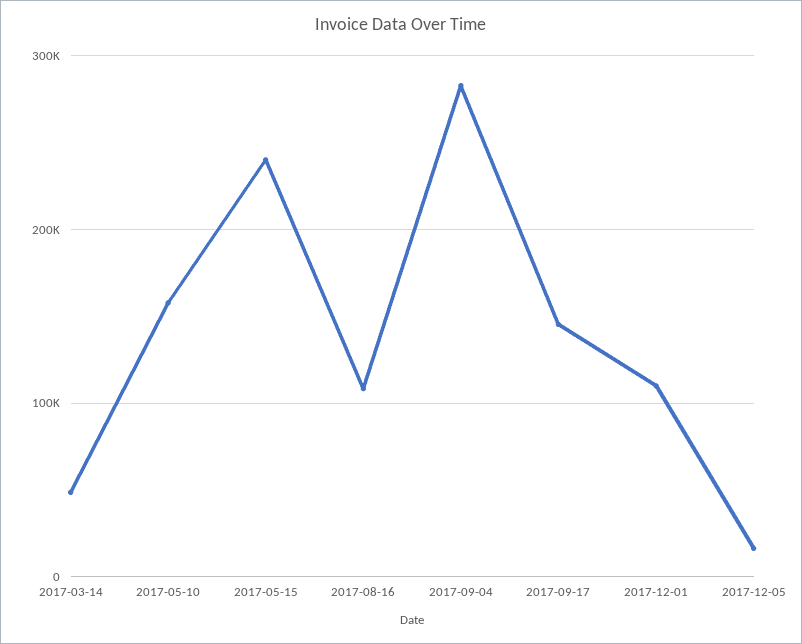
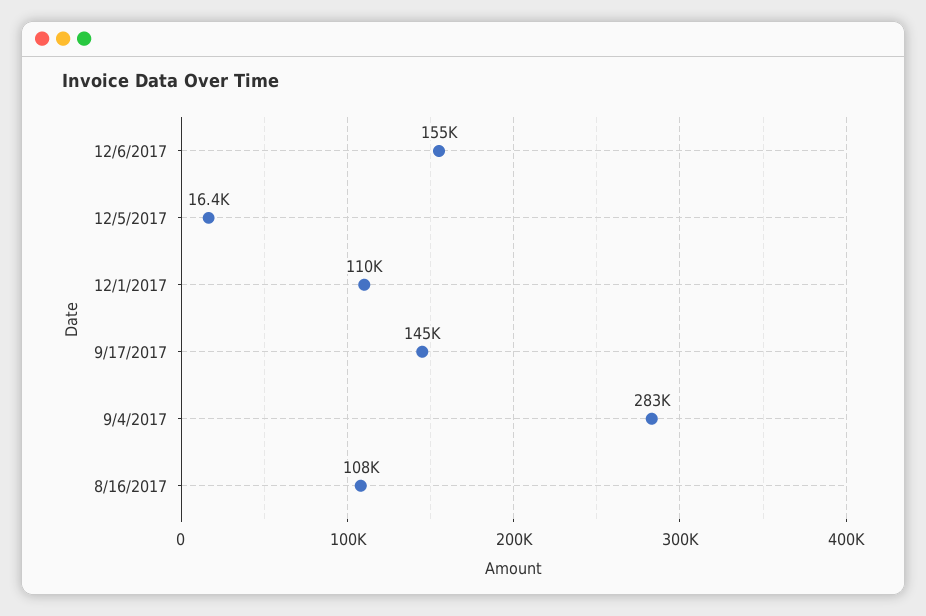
2017-03-14: 50000 -> none
2017-05-10: 160000 -> none
2017-05-15: 240000 -> none
12/6/2017: none -> 155000

